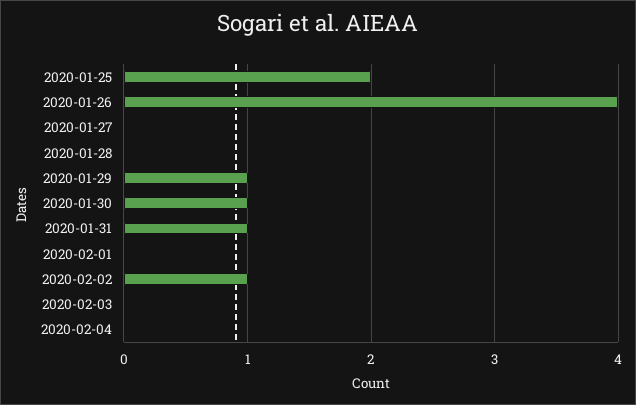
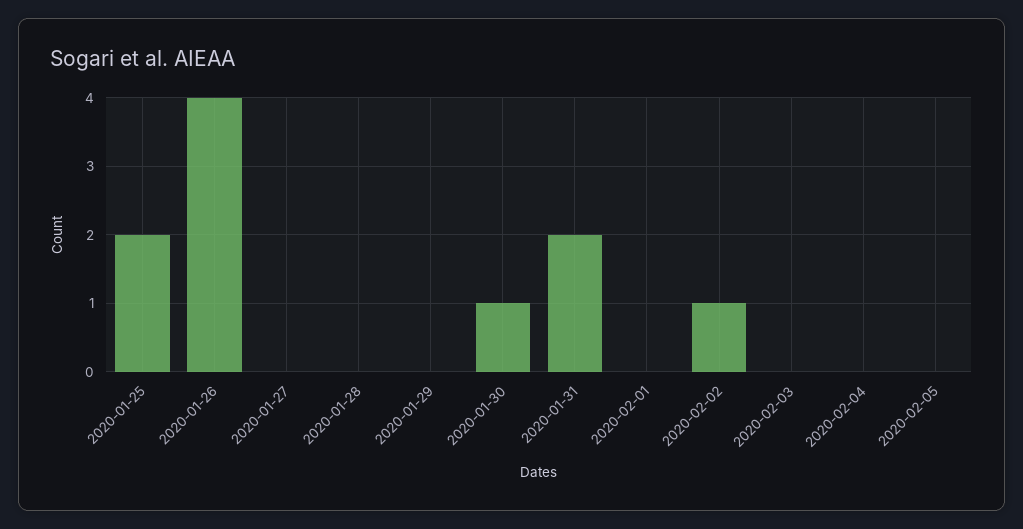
2020-01-29: 1 -> 0
2020-01-31: 1 -> 2
2020-02-05: none -> 0

